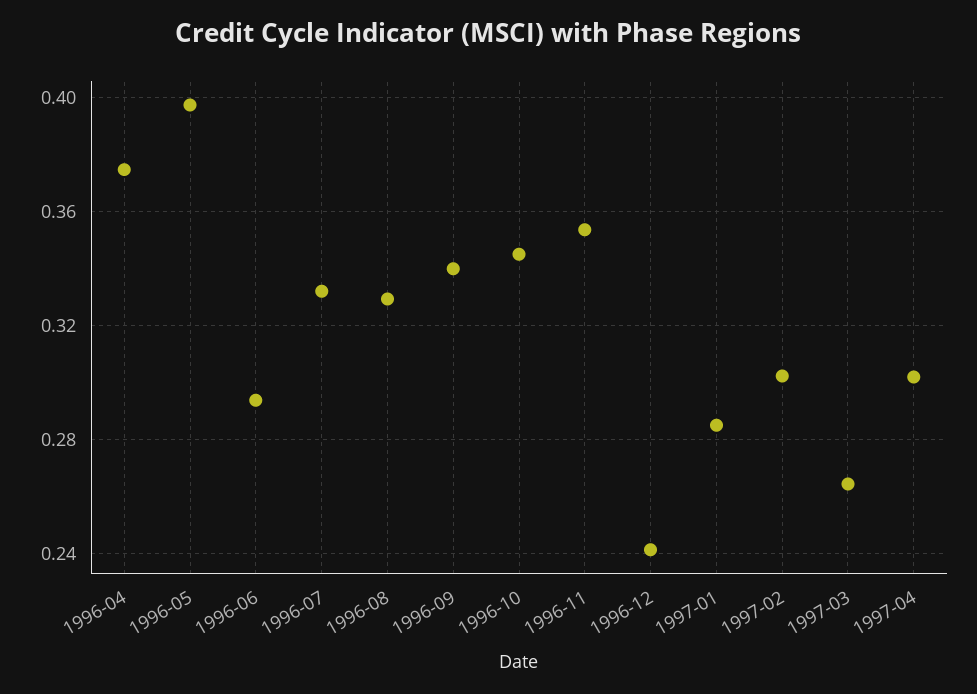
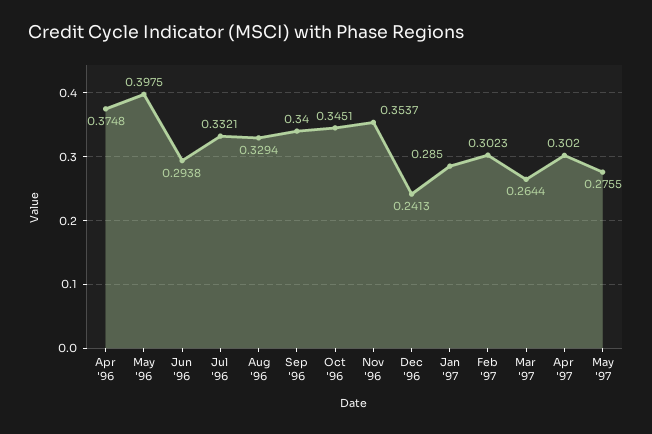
May '97: none -> 0.2755

